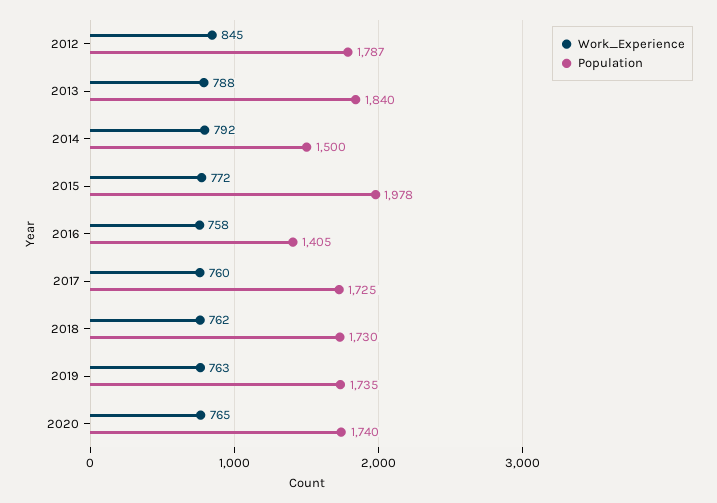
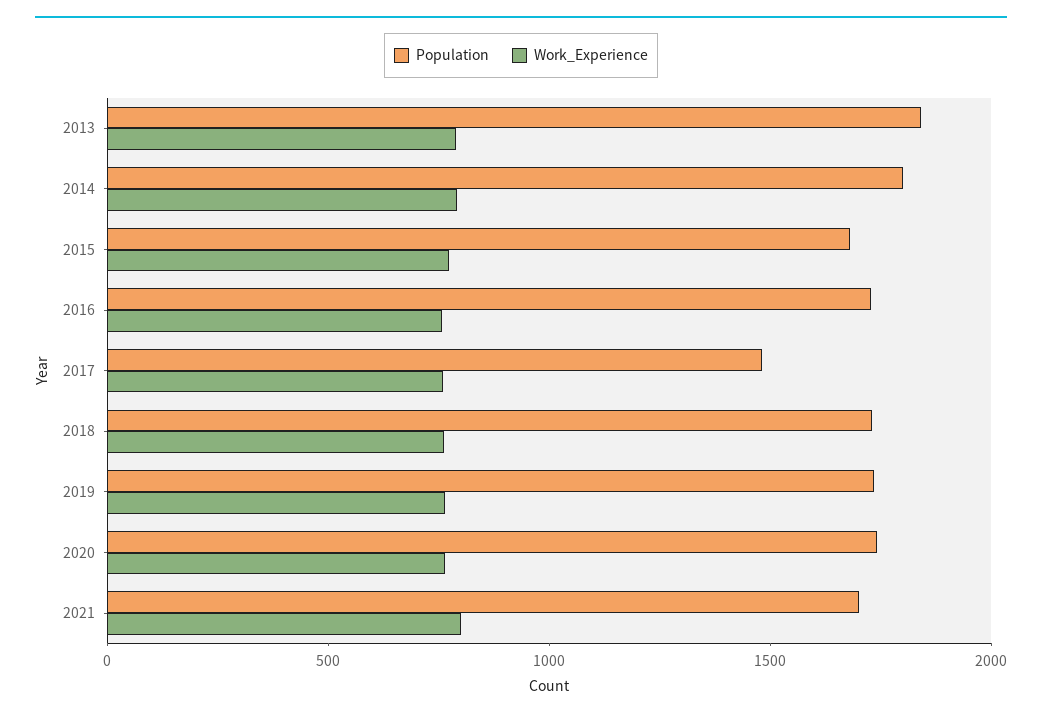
Work_Experience, 2012: 845 -> none
Population, 2012: 1787 -> none
Population, 2014: 1500 -> 1800
Population, 2015: 1978 -> 1700
Population, 2016: 1405 -> 1700
Population, 2017: 1725 -> 1500
Population, 2021: none -> 1700
Work_Experience, 2021: none -> 800

